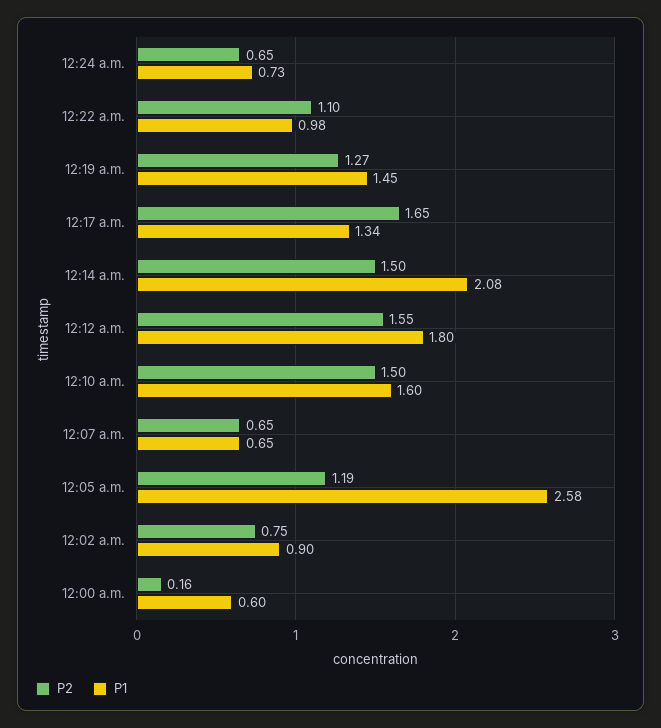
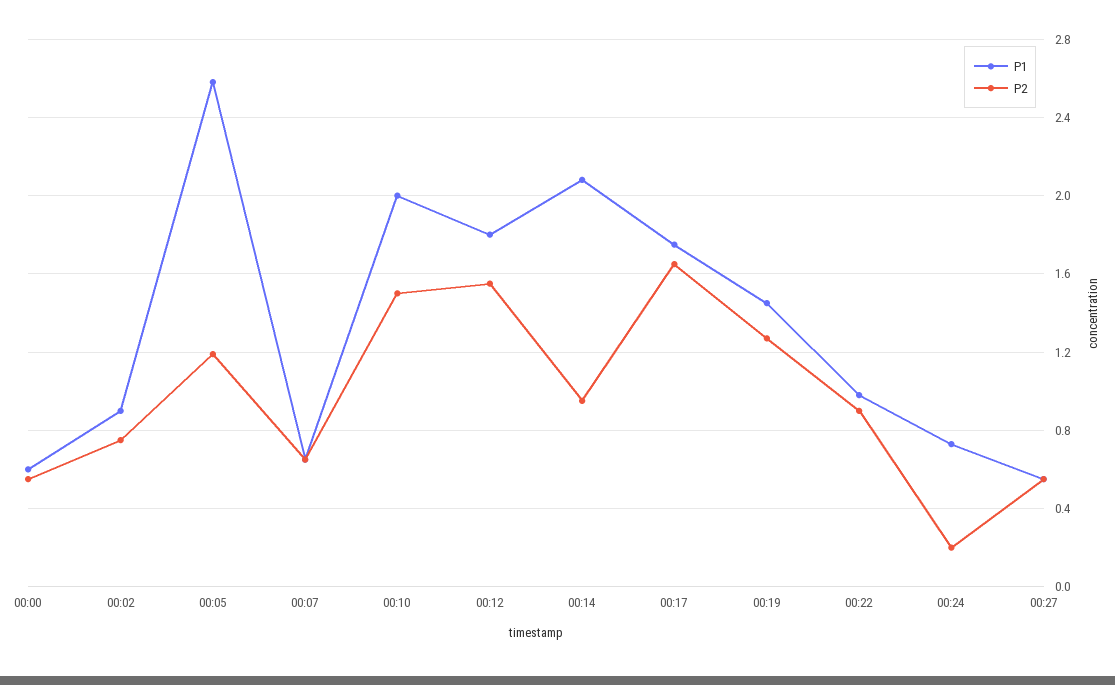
P2, 12:24 a.m.: 0.65 -> 0.2
P2, 12:22 a.m.: 1.1 -> 0.9
P1, 12:17 a.m.: 1.34 -> 1.75
P2, 12:14 a.m.: 1.5 -> 0.95
P1, 12:10 a.m.: 1.6 -> 2
P2, 12:00 a.m.: 0.16 -> 0.55
P1, 00:27: none -> 0.55
P2, 00:27: none -> 0.55

